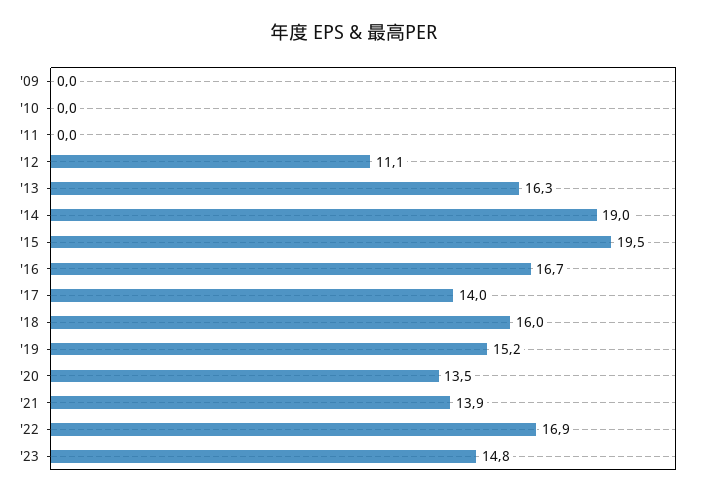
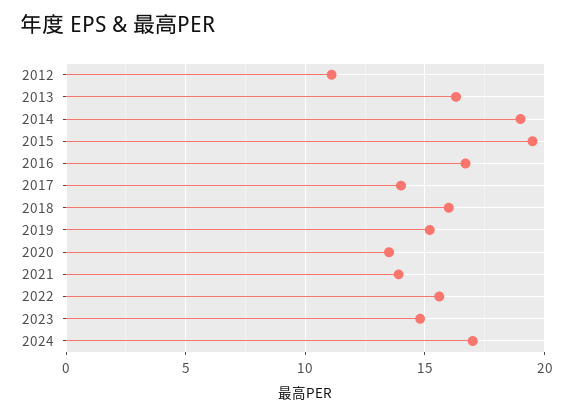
'09: 0 -> none
'10: 0 -> none
'11: 0 -> none
'22: 16.9 -> 15.5
2024: none -> 17

